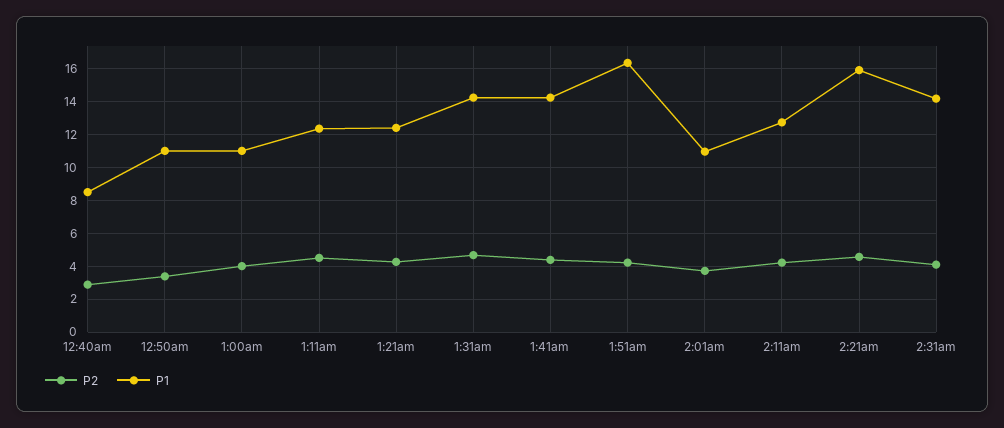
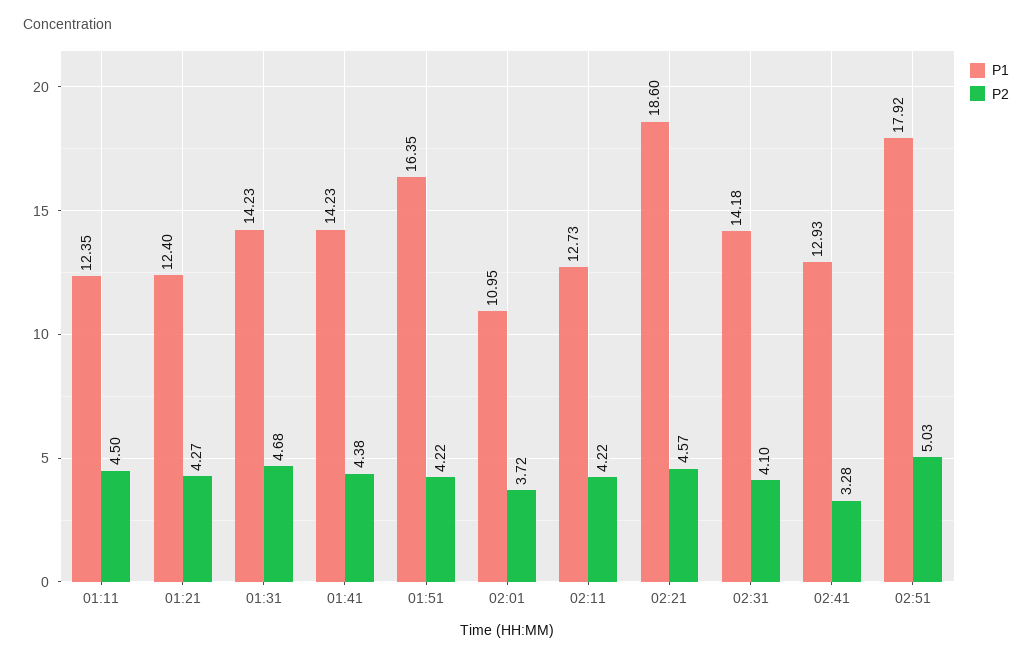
P2, 12:40am: 3 -> none
P1, 12:40am: 8.5 -> none
P2, 12:50am: 3.5 -> none
P1, 12:50am: 11 -> none
P2, 1:00am: 4 -> none
P1, 1:00am: 11 -> none
P1, 2:21am: 16 -> 18.6
P1, 02:41: none -> 12.93
P2, 02:41: none -> 3.28
P1, 02:51: none -> 17.92
P2, 02:51: none -> 5.03

